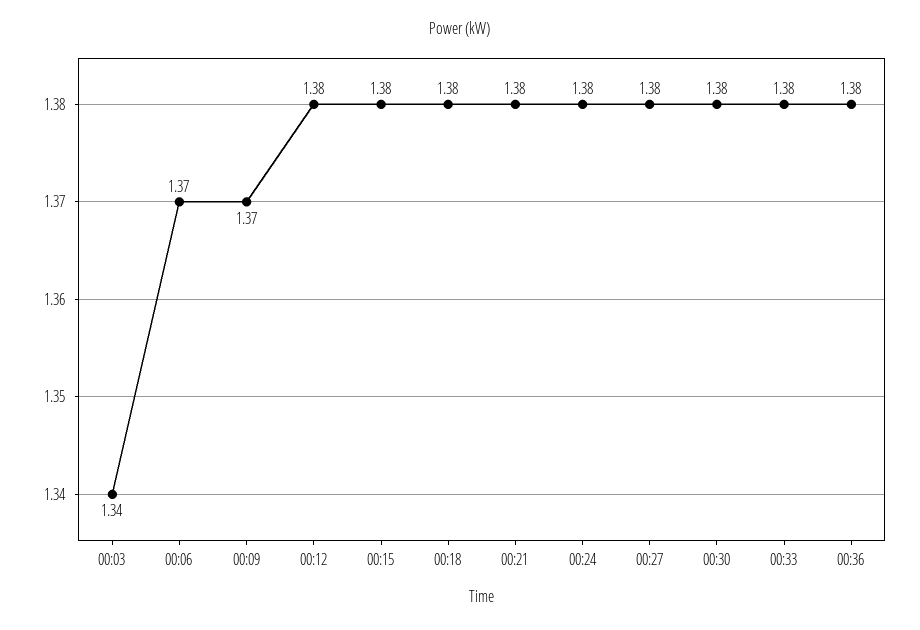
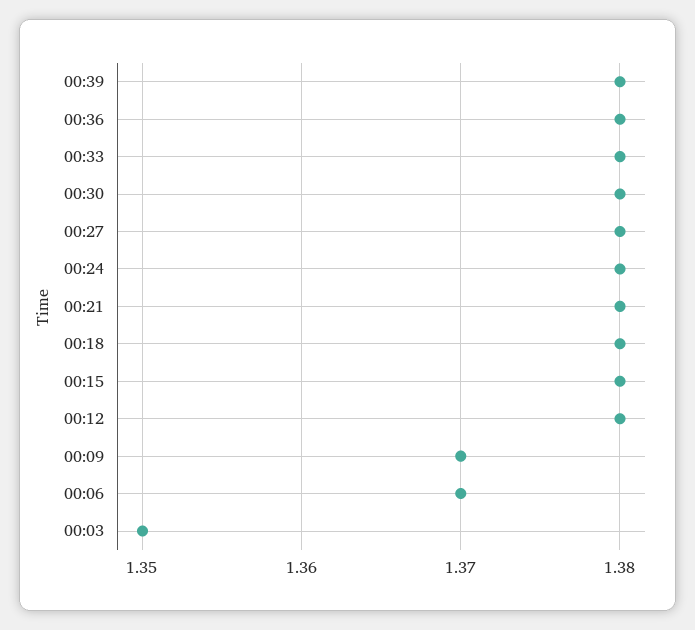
00:03: 1.34 -> 1.35
00:39: none -> 1.38

